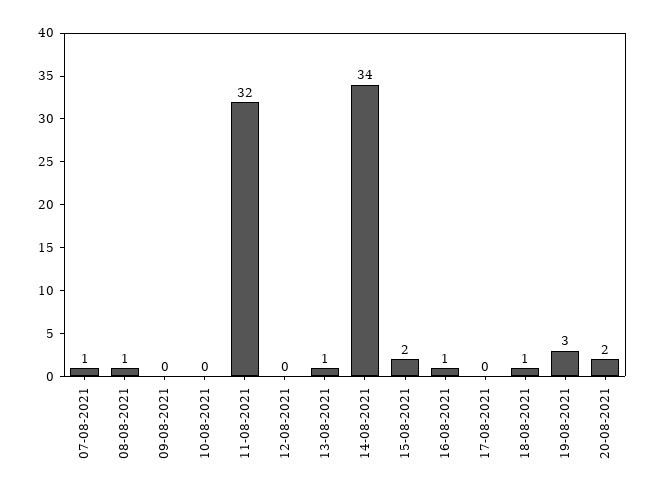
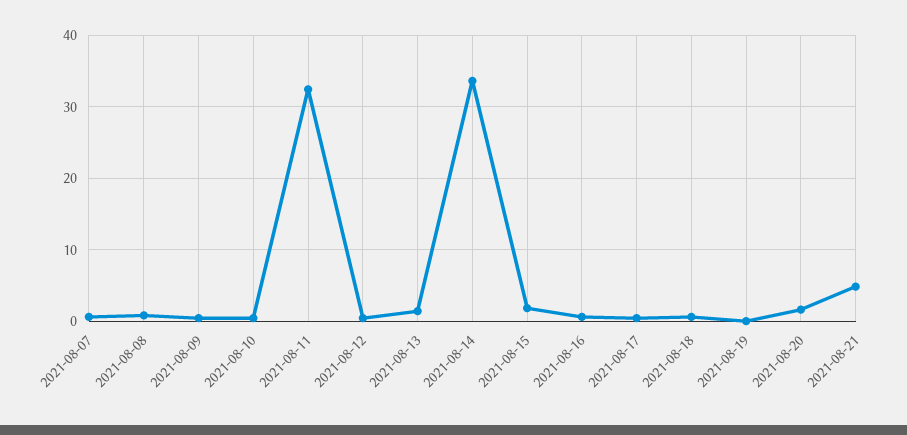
19-08-2021: 3 -> 0
2021-08-21: none -> 5

